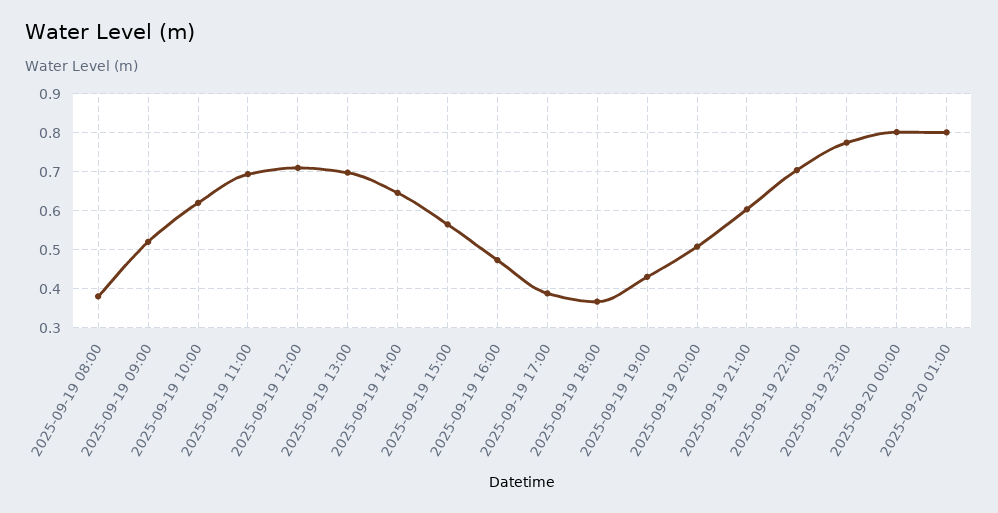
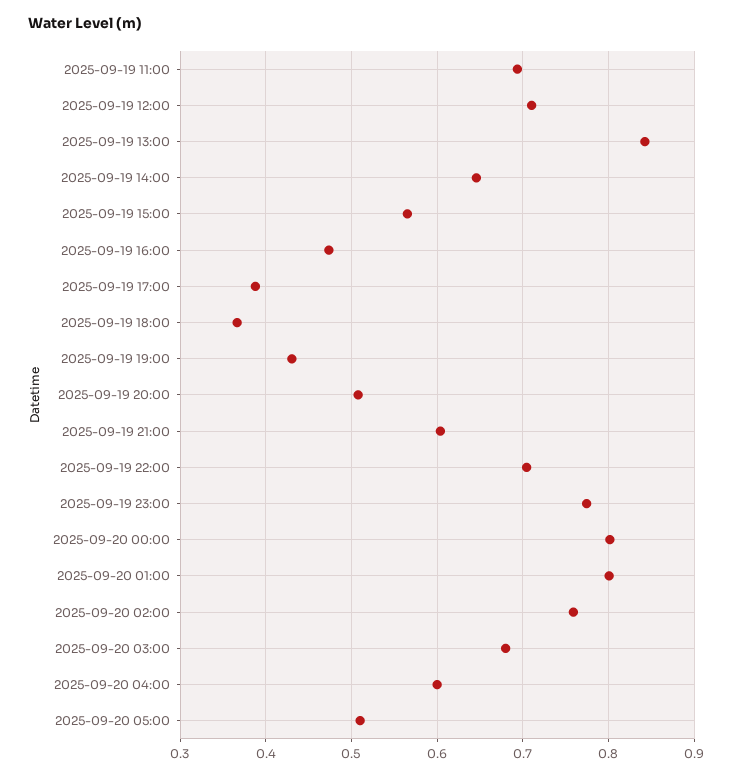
2025-09-19 08:00: 0.38 -> none
2025-09-19 09:00: 0.52 -> none
2025-09-19 10:00: 0.62 -> none
2025-09-19 13:00: 0.7 -> 0.84
2025-09-20 02:00: none -> 0.76
2025-09-20 03:00: none -> 0.68
2025-09-20 04:00: none -> 0.6
2025-09-20 05:00: none -> 0.51

